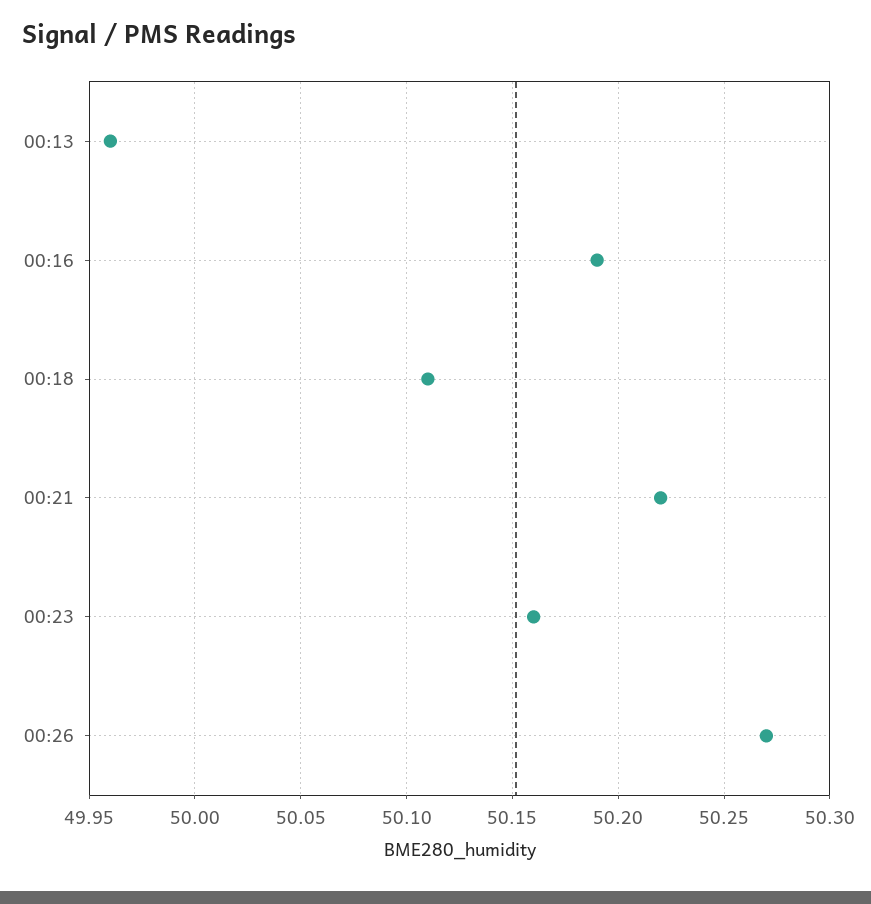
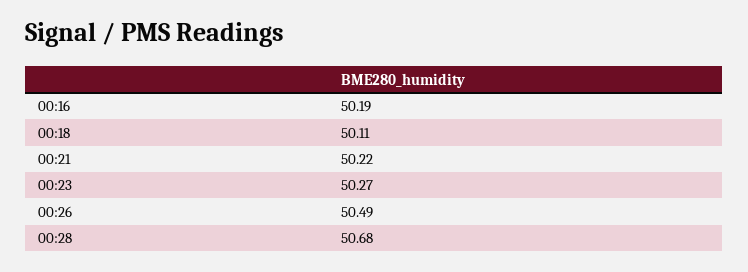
00:13: 49.96 -> none
00:23: 50.16 -> 50.27
00:26: 50.27 -> 50.49
00:28: none -> 50.68

